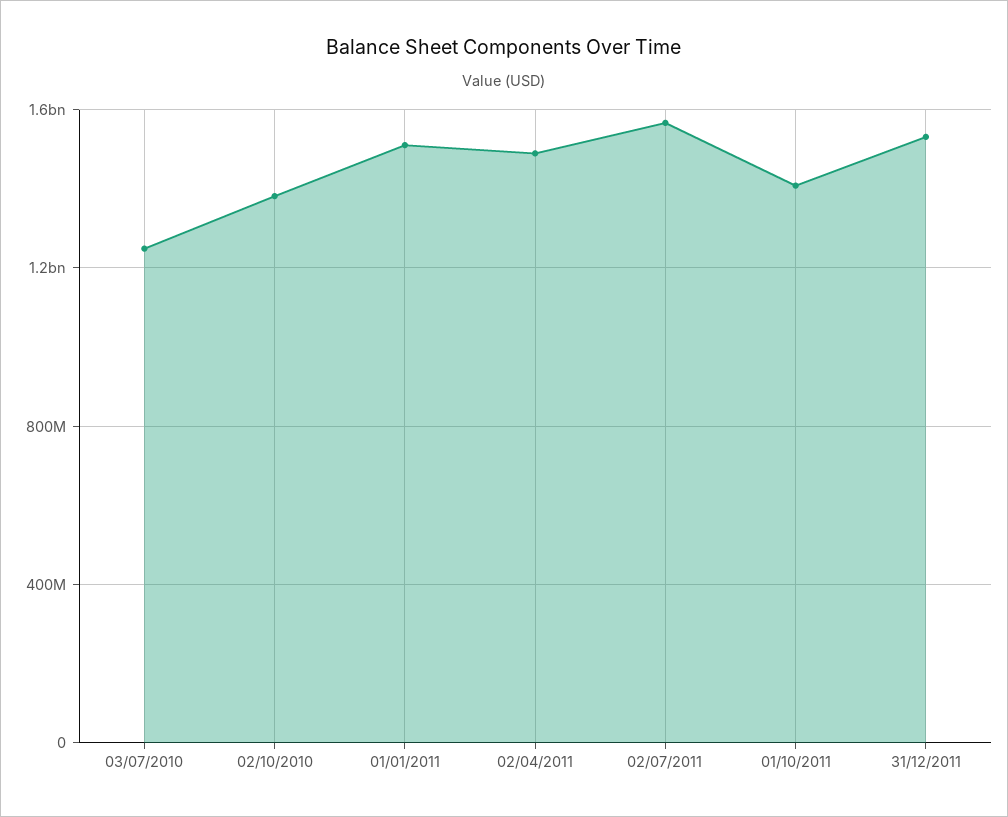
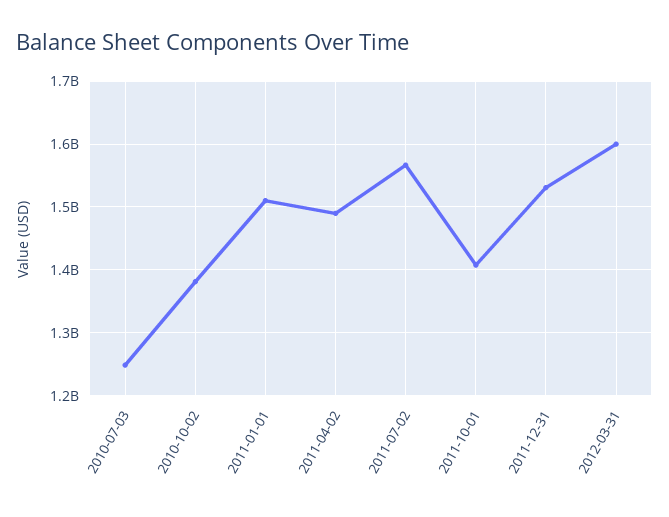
2012-03-31: none -> 1600000000

